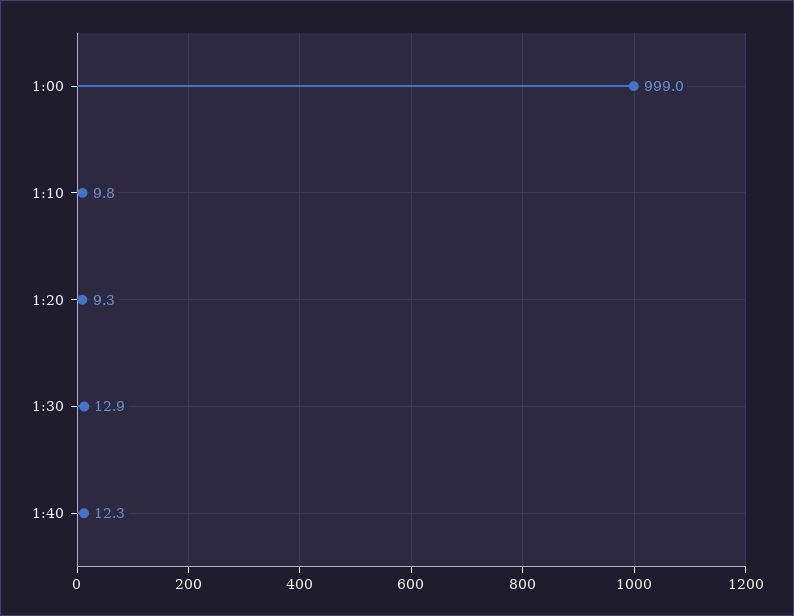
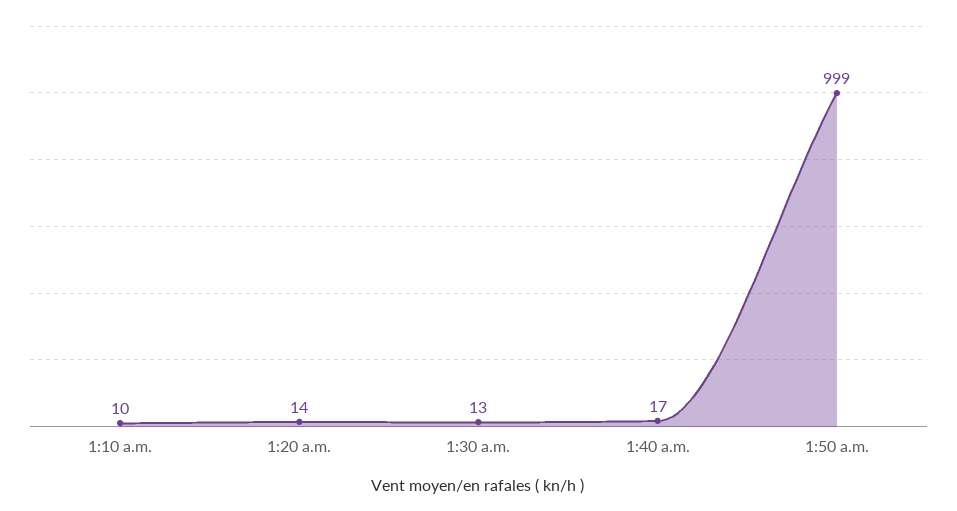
1:00: 999 -> none
1:20: 9.3 -> 14
1:40: 12.3 -> 17
1:50 a.m.: none -> 999

